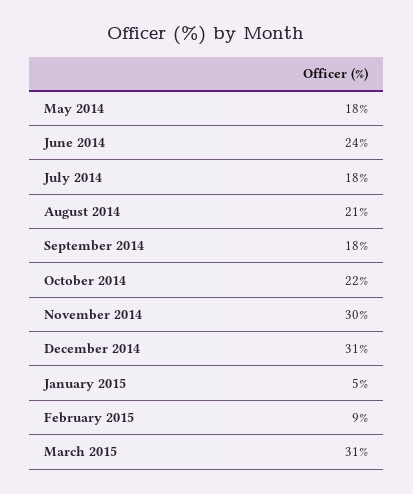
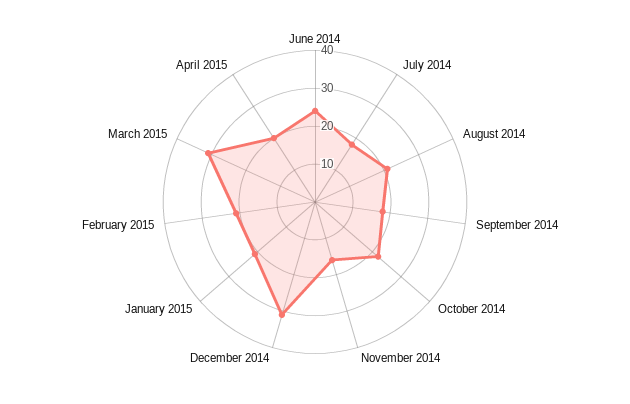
May 2014: 18 -> none
November 2014: 30 -> 15
January 2015: 5 -> 20
February 2015: 9 -> 20
April 2015: none -> 20

